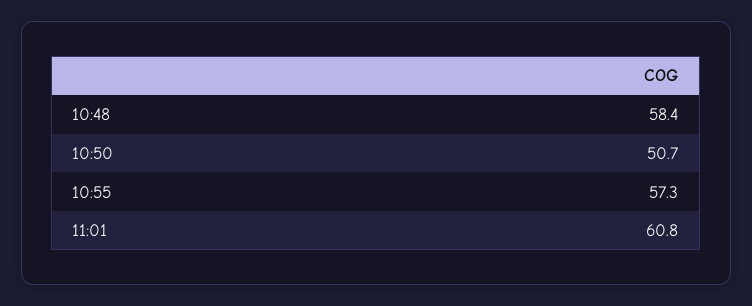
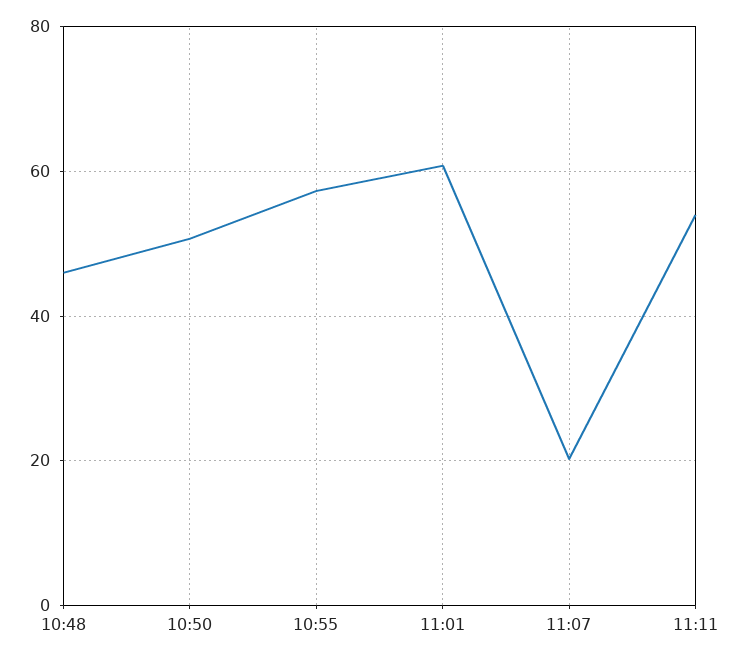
10:48: 58.4 -> 46
11:07: none -> 20
11:11: none -> 54

